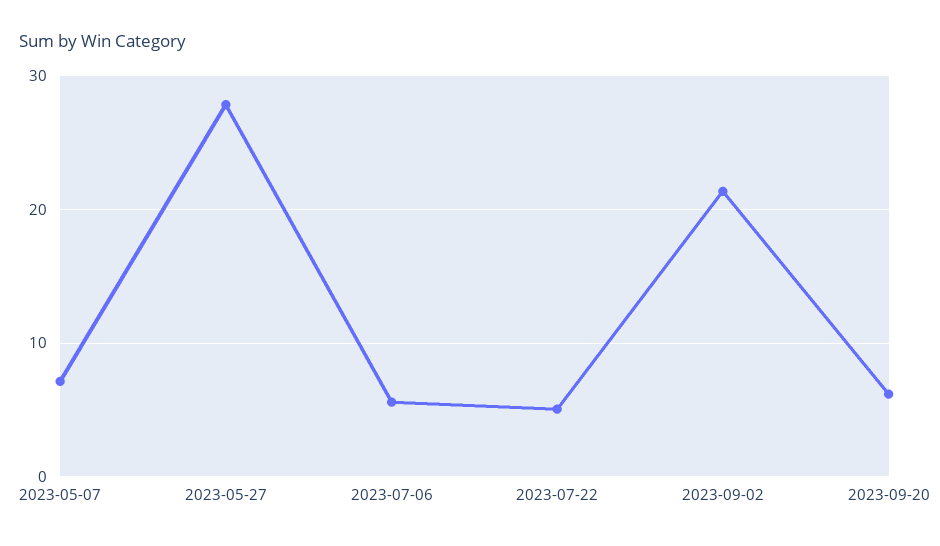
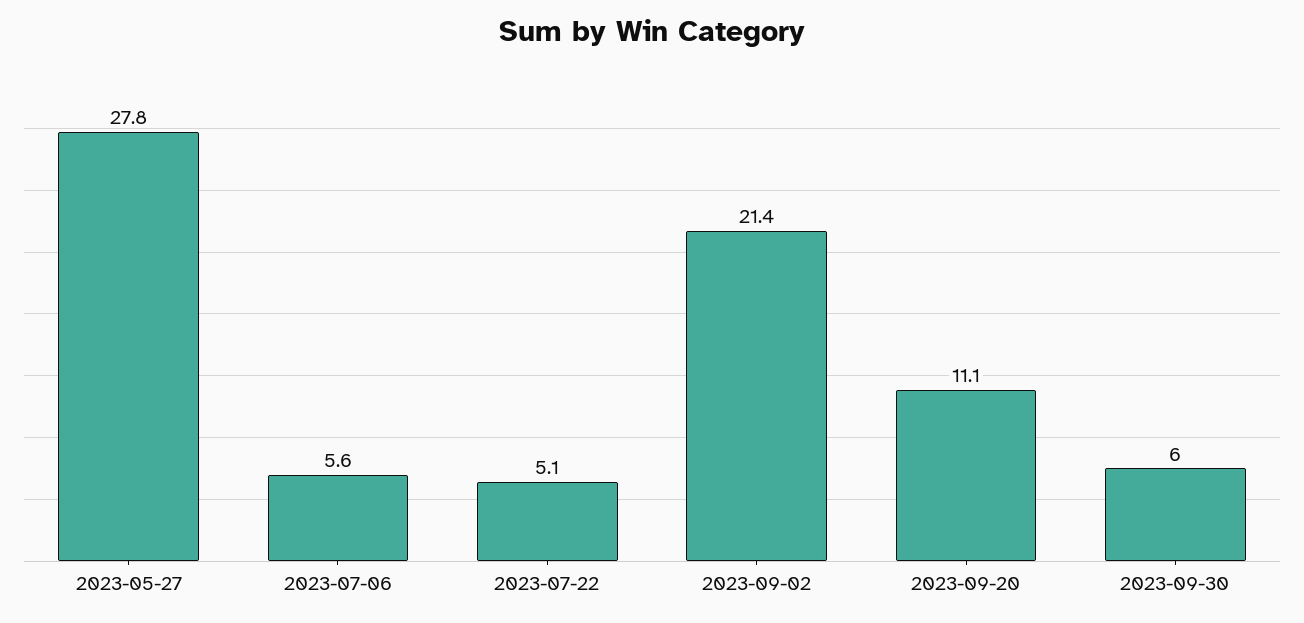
2023-05-07: 7 -> none
2023-09-20: 6 -> 11.1
2023-09-30: none -> 6

